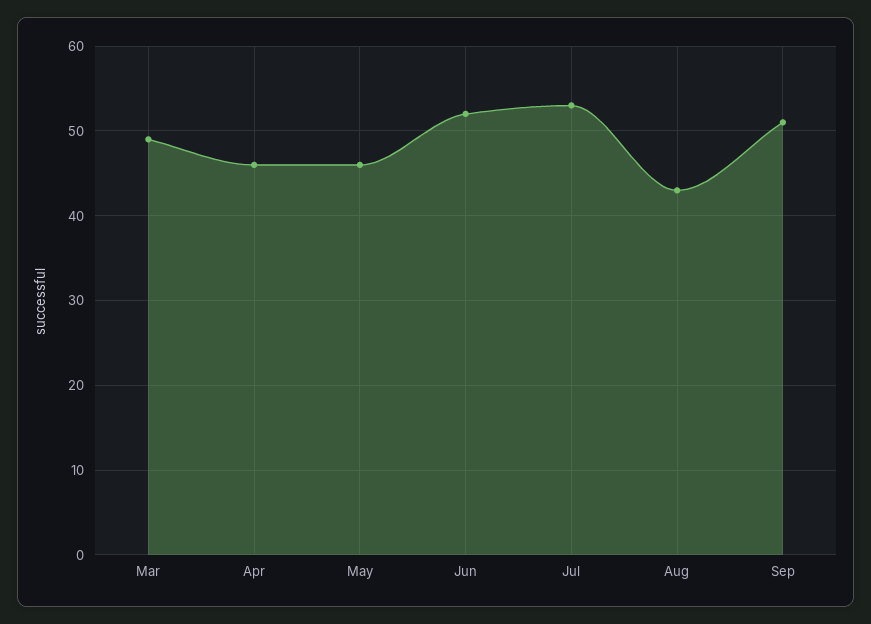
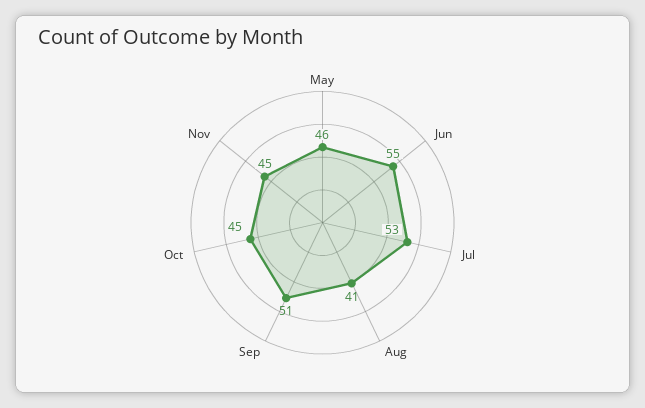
Mar: 49 -> none
Apr: 46 -> none
Jun: 52 -> 55
Aug: 43 -> 41
Oct: none -> 45
Nov: none -> 45

